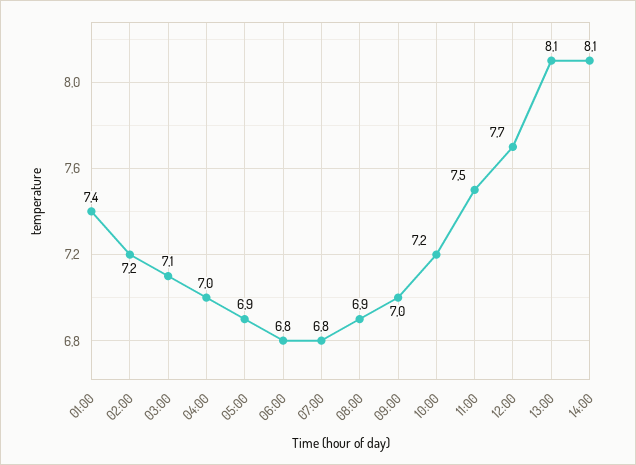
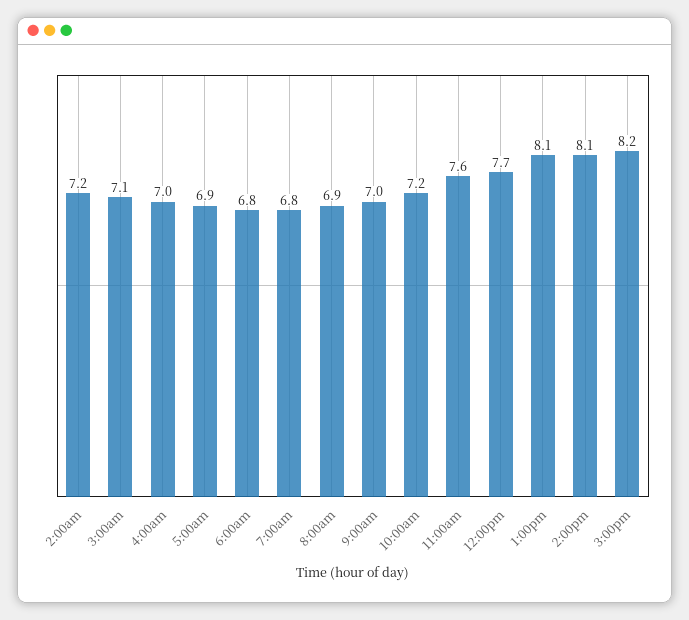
01:00: 7.4 -> none
11:00: 7.5 -> 7.6
3:00pm: none -> 8.2

